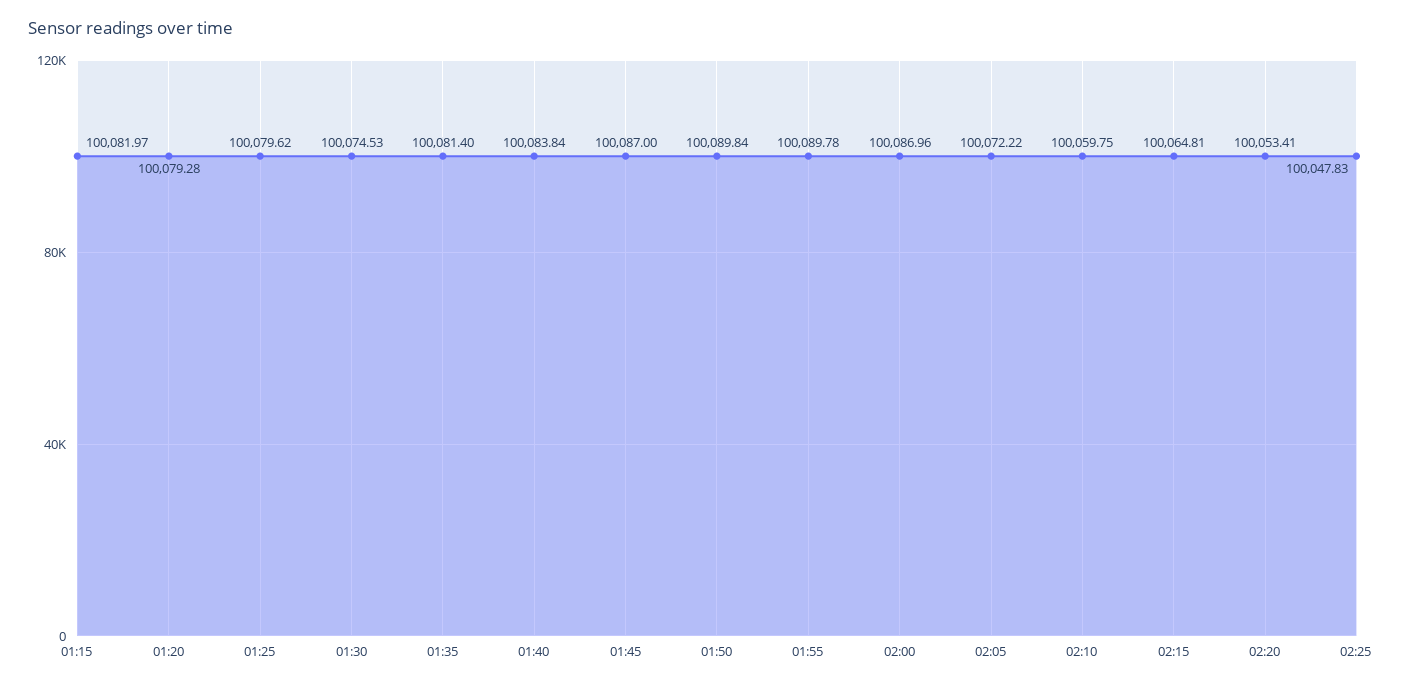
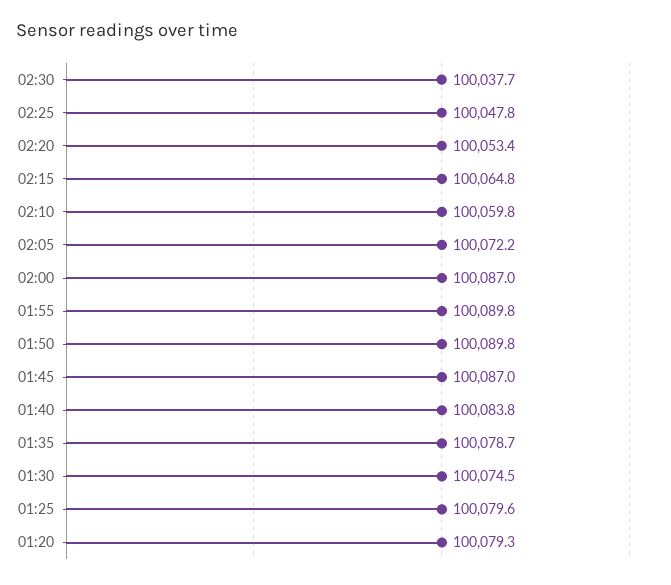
01:15: 100081.97 -> none
01:35: 100081.4 -> 100078.7
02:30: none -> 100037.7

